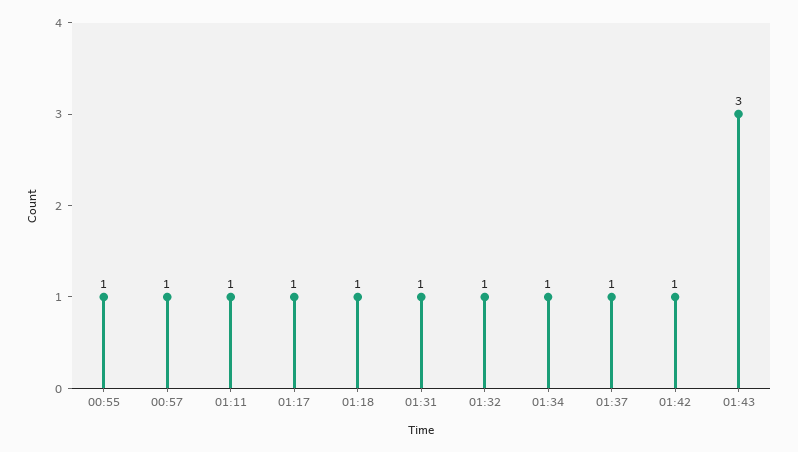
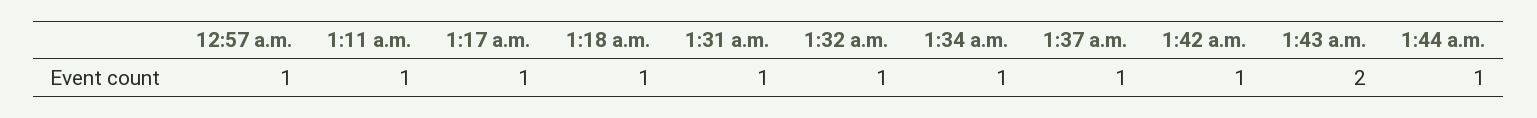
00:55: 1 -> none
01:43: 3 -> 2
1:44 a.m.: none -> 1

